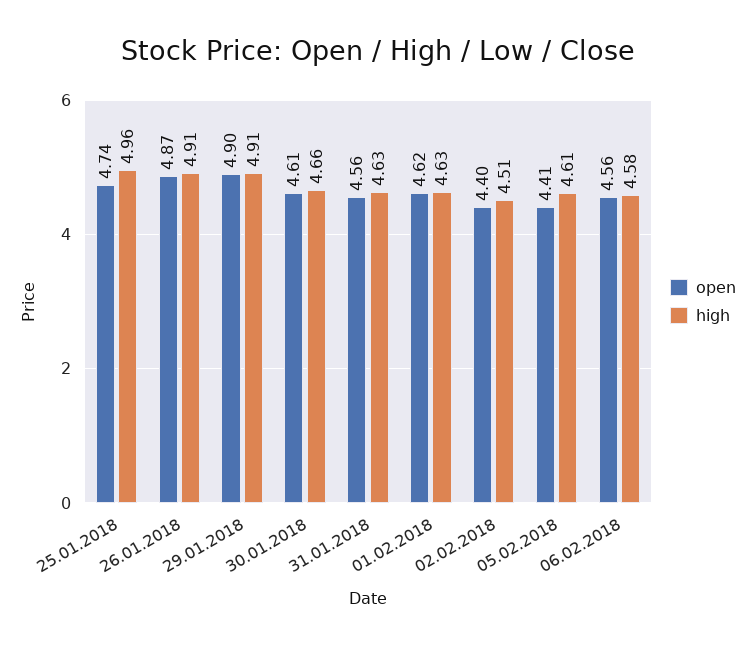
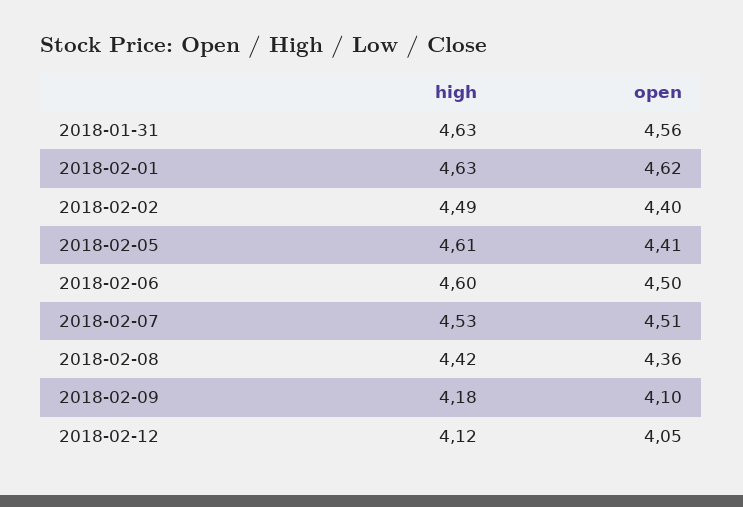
open, 25.01.2018: 4.74 -> none
high, 25.01.2018: 4.96 -> none
open, 26.01.2018: 4.87 -> none
high, 26.01.2018: 4.91 -> none
open, 29.01.2018: 4.9 -> none
high, 29.01.2018: 4.91 -> none
open, 30.01.2018: 4.61 -> none
high, 30.01.2018: 4.66 -> none
high, 02.02.2018: 4.51 -> 4.49
open, 06.02.2018: 4.56 -> 4.5
high, 06.02.2018: 4.58 -> 4.6
high, 2018-02-07: none -> 4.53
open, 2018-02-07: none -> 4.51
high, 2018-02-08: none -> 4.42
open, 2018-02-08: none -> 4.36
high, 2018-02-09: none -> 4.18
open, 2018-02-09: none -> 4.1
high, 2018-02-12: none -> 4.12
open, 2018-02-12: none -> 4.05

